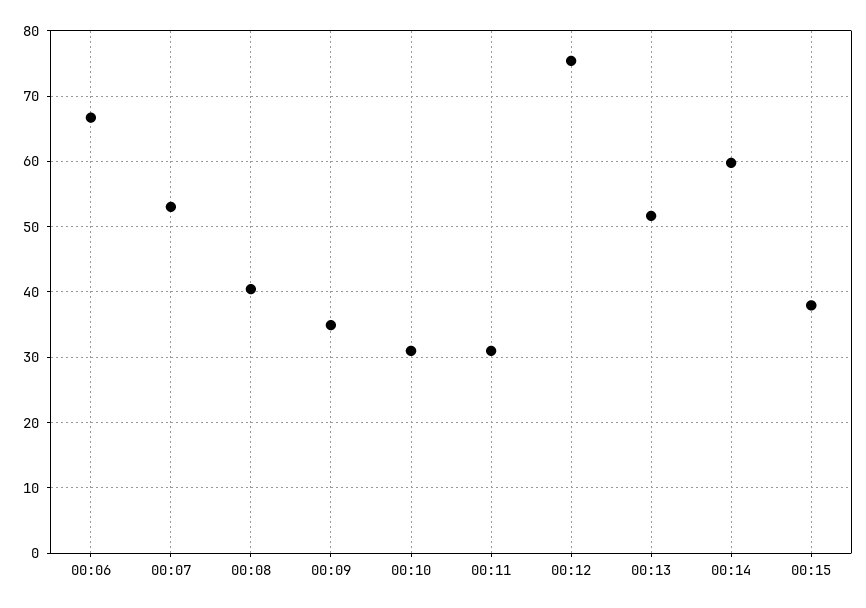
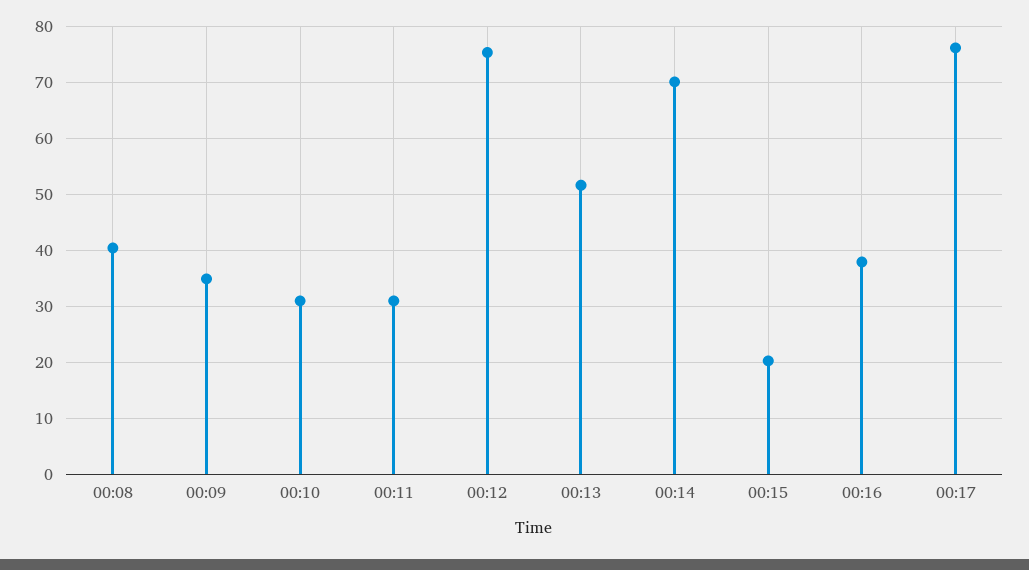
00:06: 67 -> none
00:07: 53 -> none
00:14: 60 -> 70
00:15: 38 -> 20
00:16: none -> 38
00:17: none -> 76

